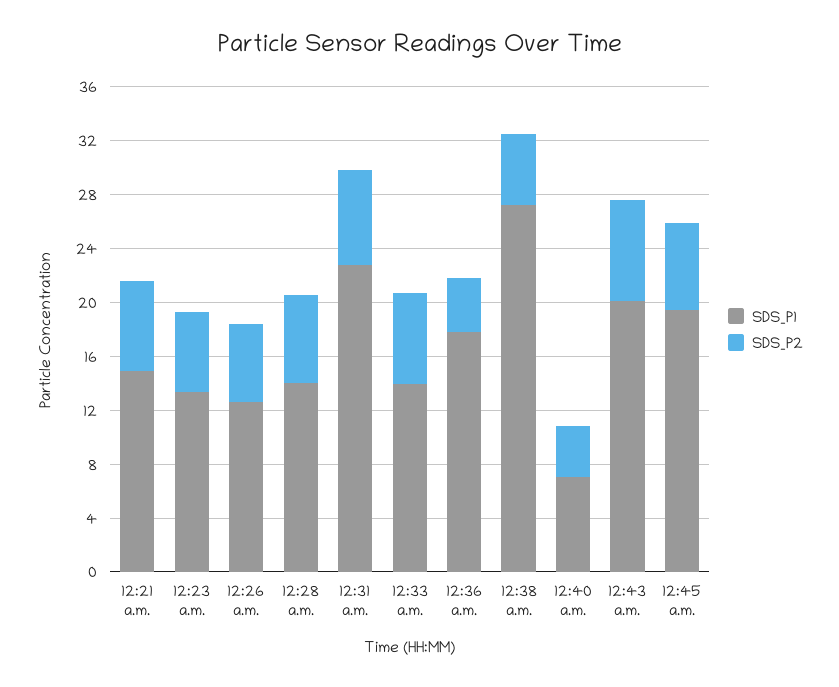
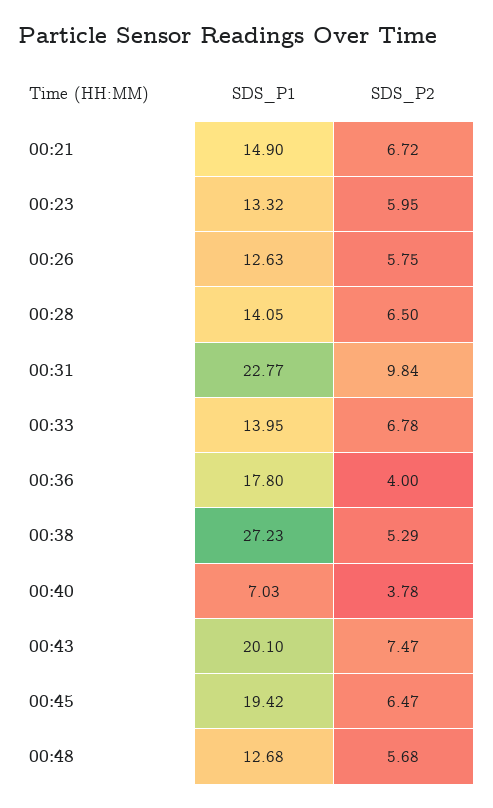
SDS_P2, 12:31 a.m.: 7 -> 9.84
SDS_P1, 00:48: none -> 12.68
SDS_P2, 00:48: none -> 5.68

